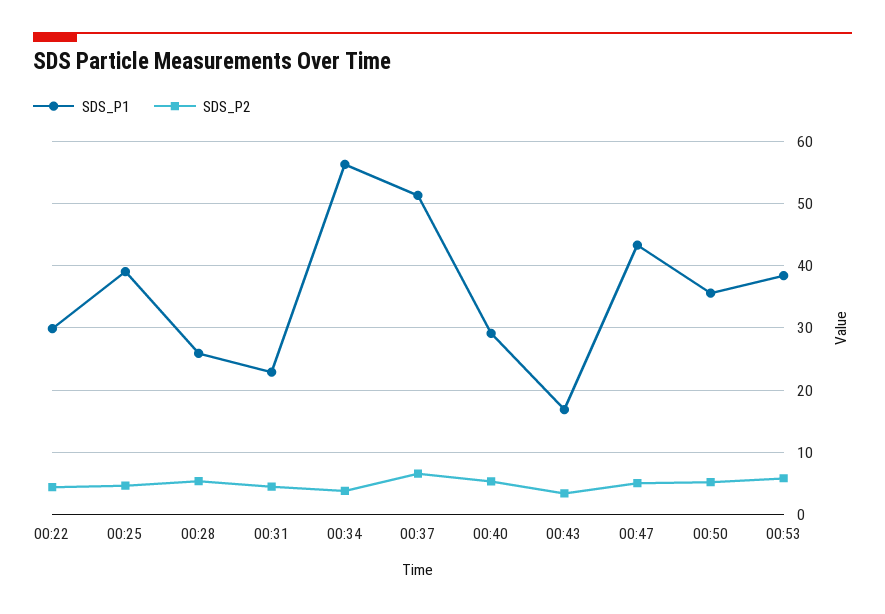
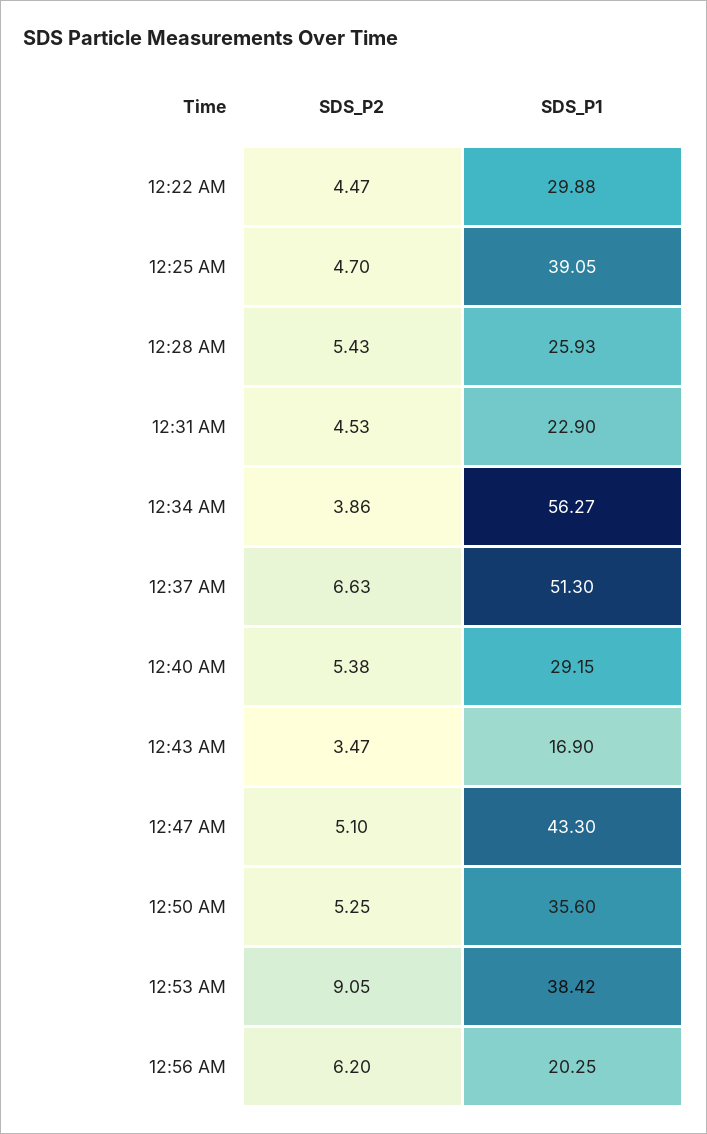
SDS_P2, 00:53: 6 -> 9.05
SDS_P2, 12:56 AM: none -> 6.2
SDS_P1, 12:56 AM: none -> 20.25

